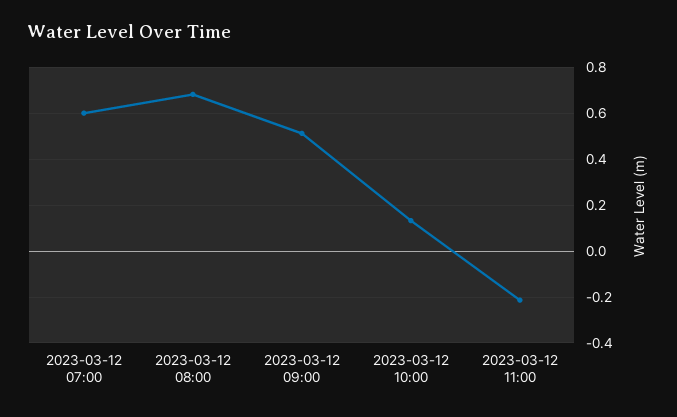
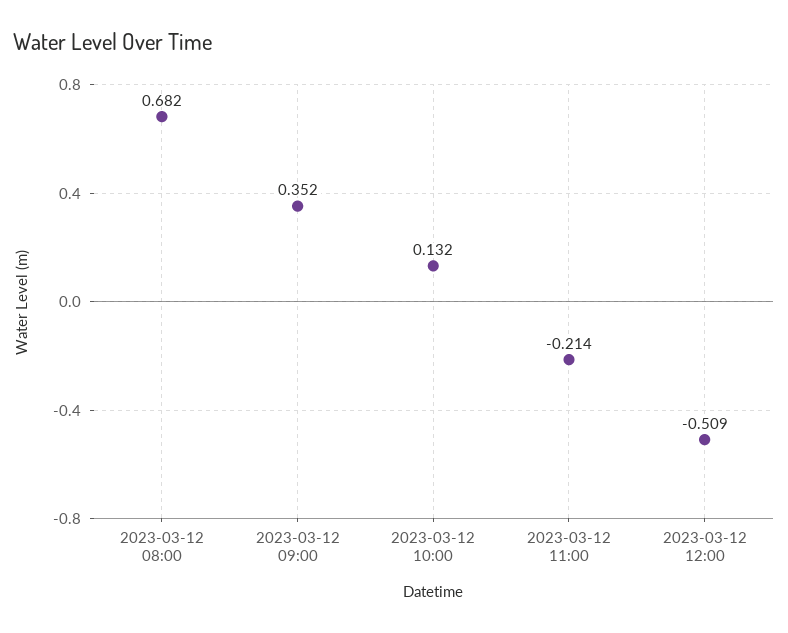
2023-03-12 07:00: 0.6 -> none
2023-03-12 09:00: 0.5 -> 0.352
2023-03-12 12:00: none -> -0.509

